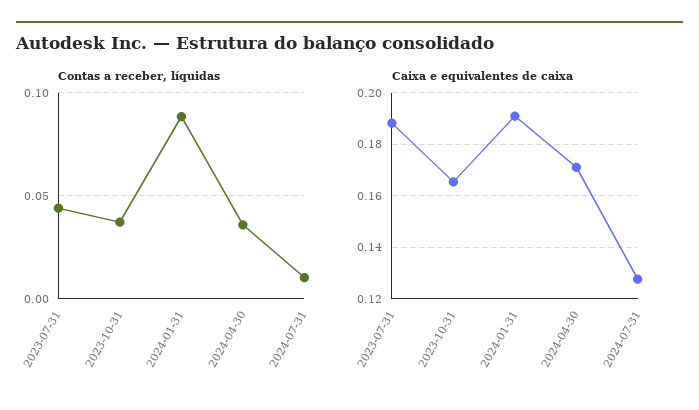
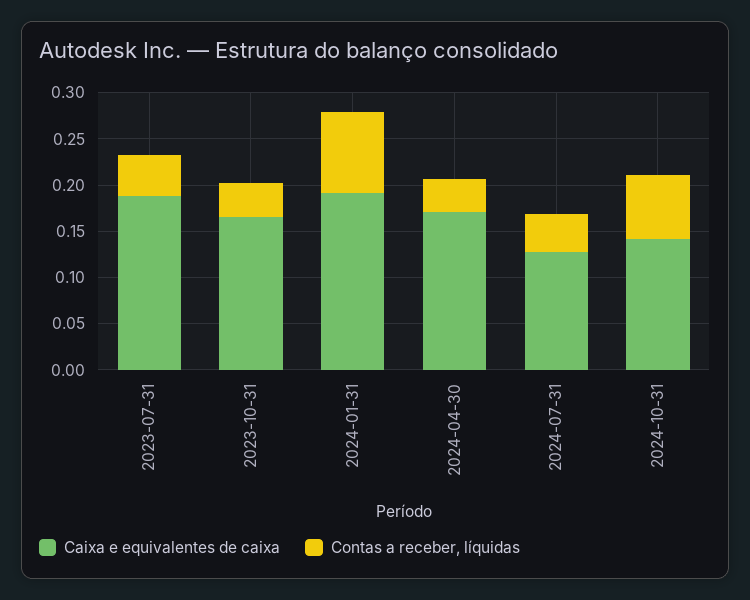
Contas a receber, líquidas, 2024-07-31: 0.01 -> 0.04
Caixa e equivalentes de caixa, 2024-10-31: none -> 0.14
Contas a receber, líquidas, 2024-10-31: none -> 0.07

